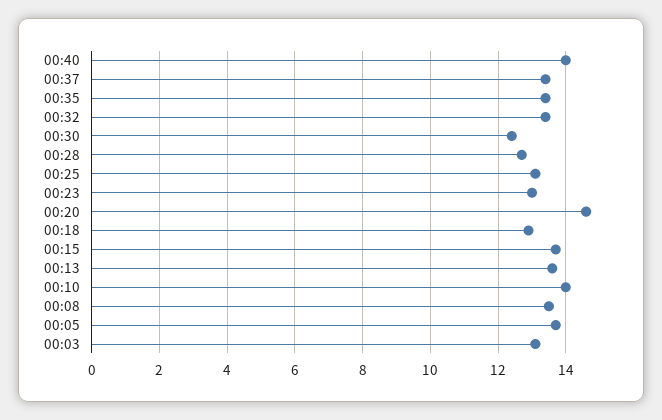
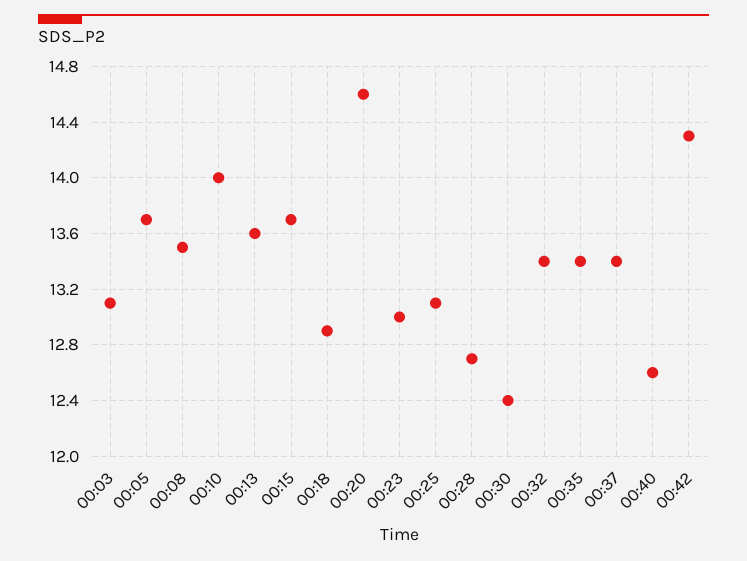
00:40: 14 -> 12.6
00:42: none -> 14.3

